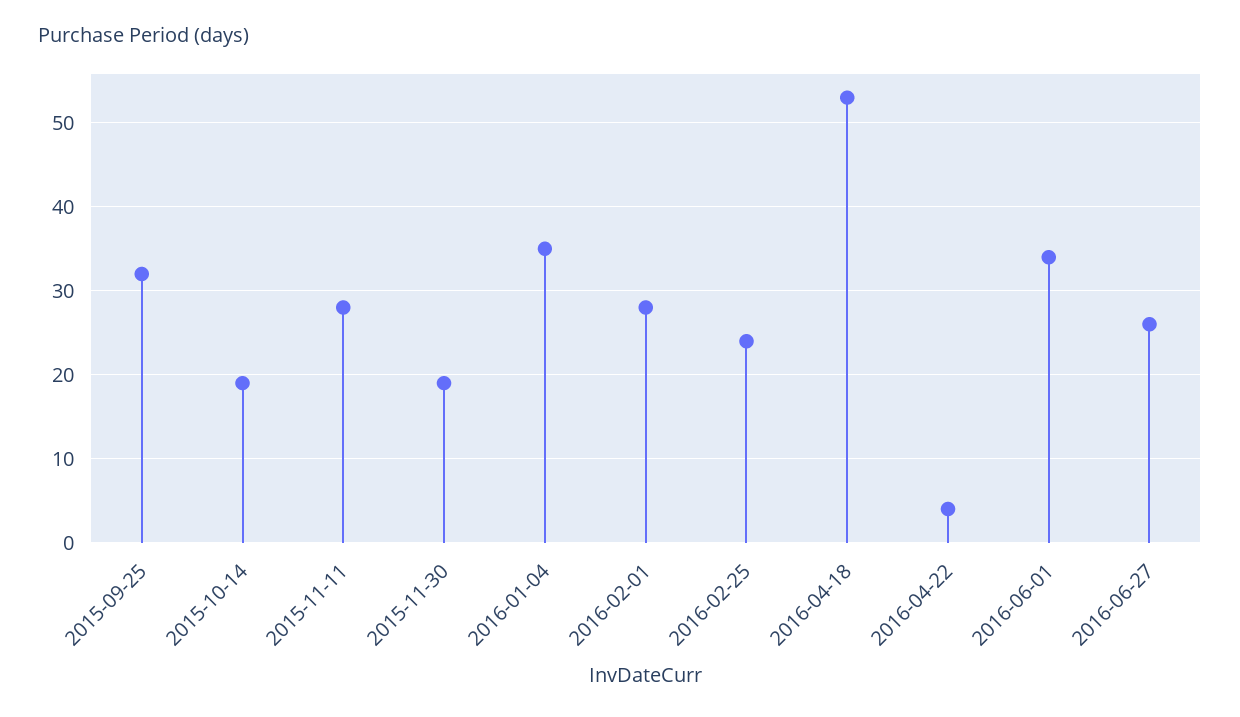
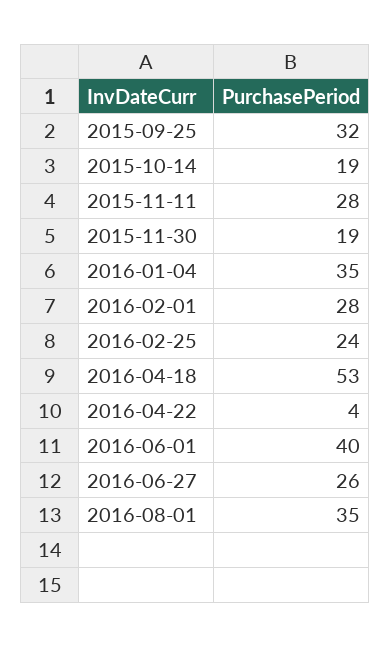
2016-06-01: 34 -> 40
2016-08-01: none -> 35

